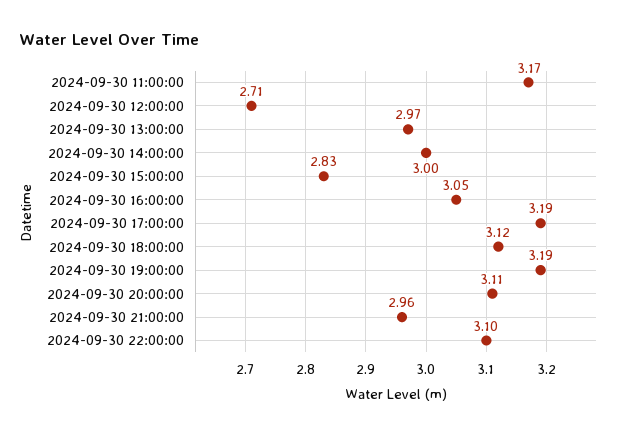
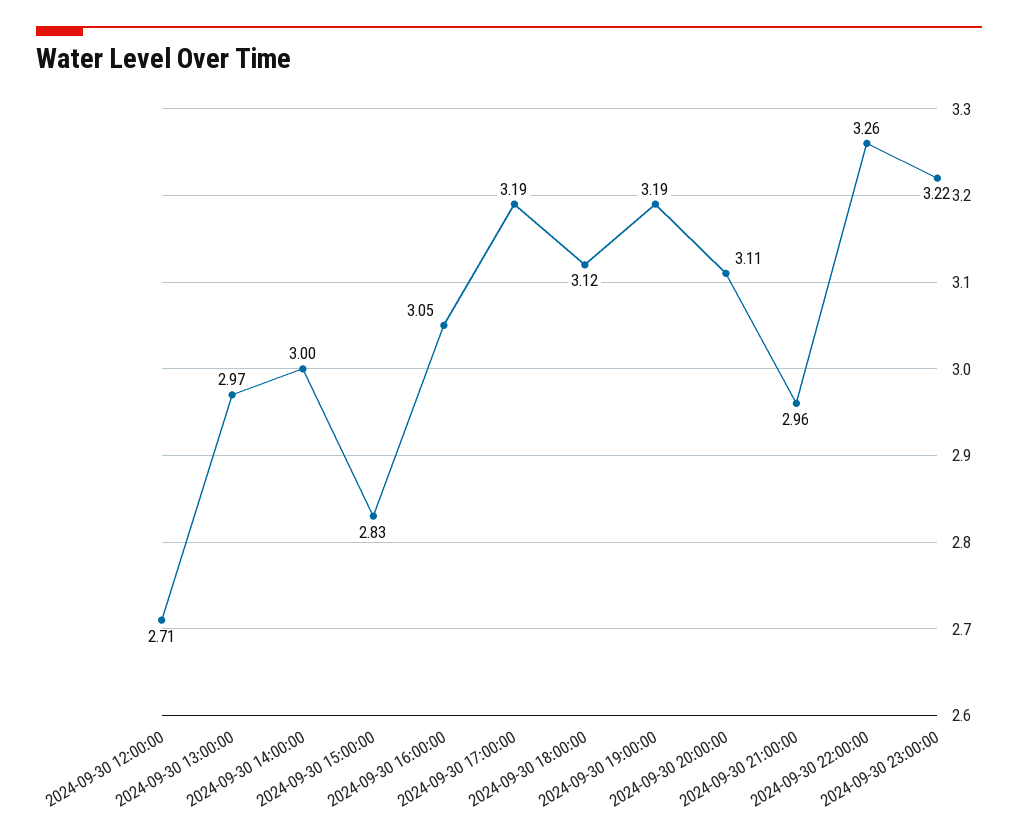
2024-09-30 11:00:00: 3.17 -> none
2024-09-30 22:00:00: 3.1 -> 3.26
2024-09-30 23:00:00: none -> 3.22

